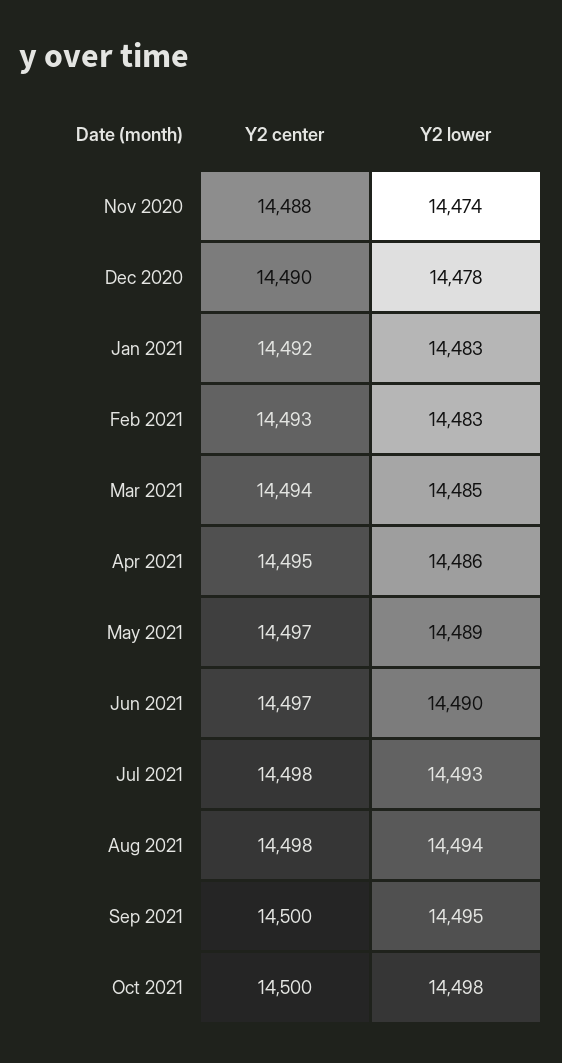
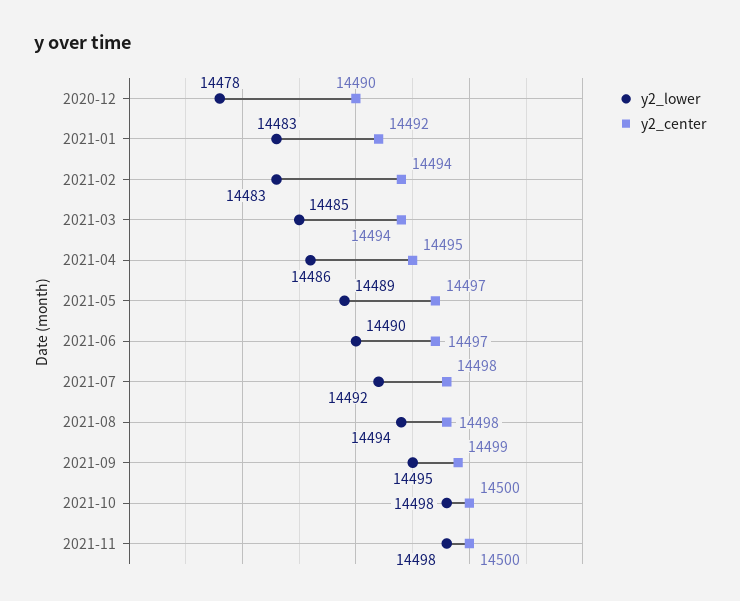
Y2 center, Nov 2020: 14488 -> none
Y2 lower, Nov 2020: 14474 -> none
Y2 center, Feb 2021: 14493 -> 14494
Y2 lower, Jul 2021: 14493 -> 14492
Y2 center, Sep 2021: 14500 -> 14499
Y2 lower, 2021-11: none -> 14498
Y2 center, 2021-11: none -> 14500

